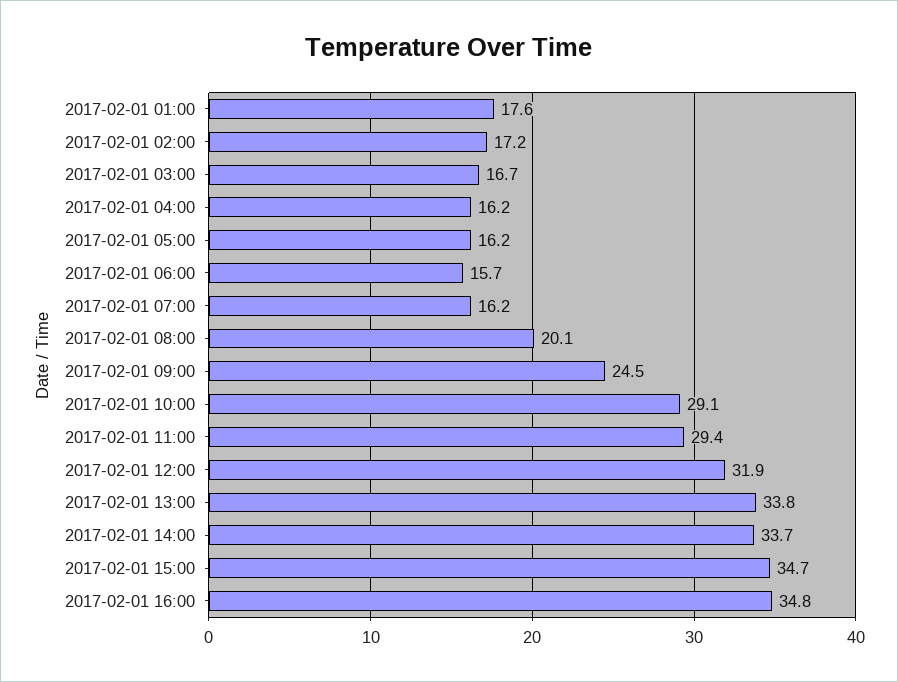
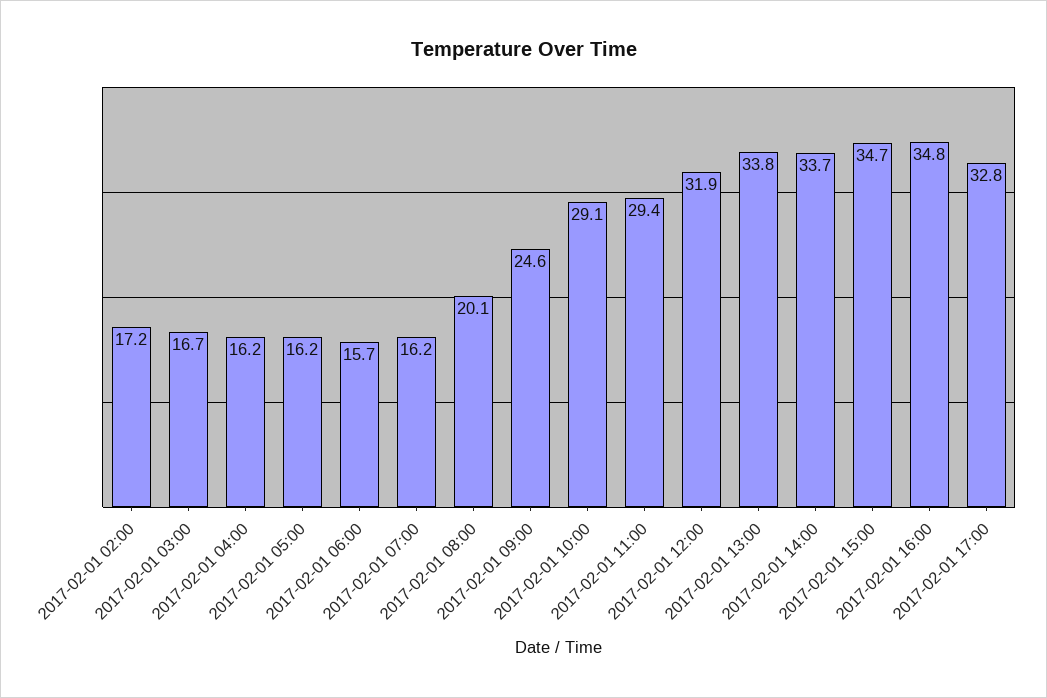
2017-02-01 01:00: 17.6 -> none
2017-02-01 09:00: 24.5 -> 24.6
2017-02-01 17:00: none -> 32.8

